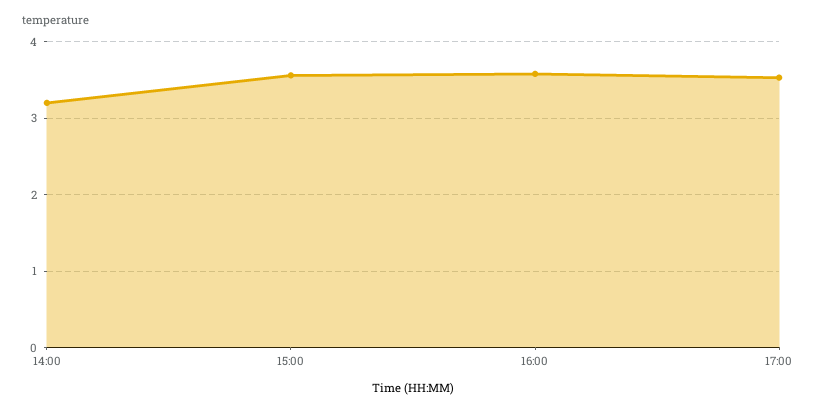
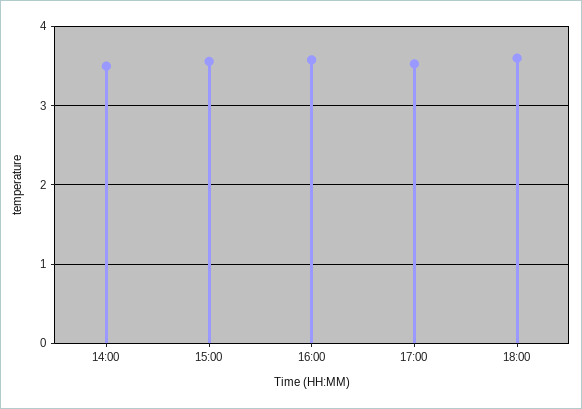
14:00: 3.2 -> 3.5
18:00: none -> 3.6

